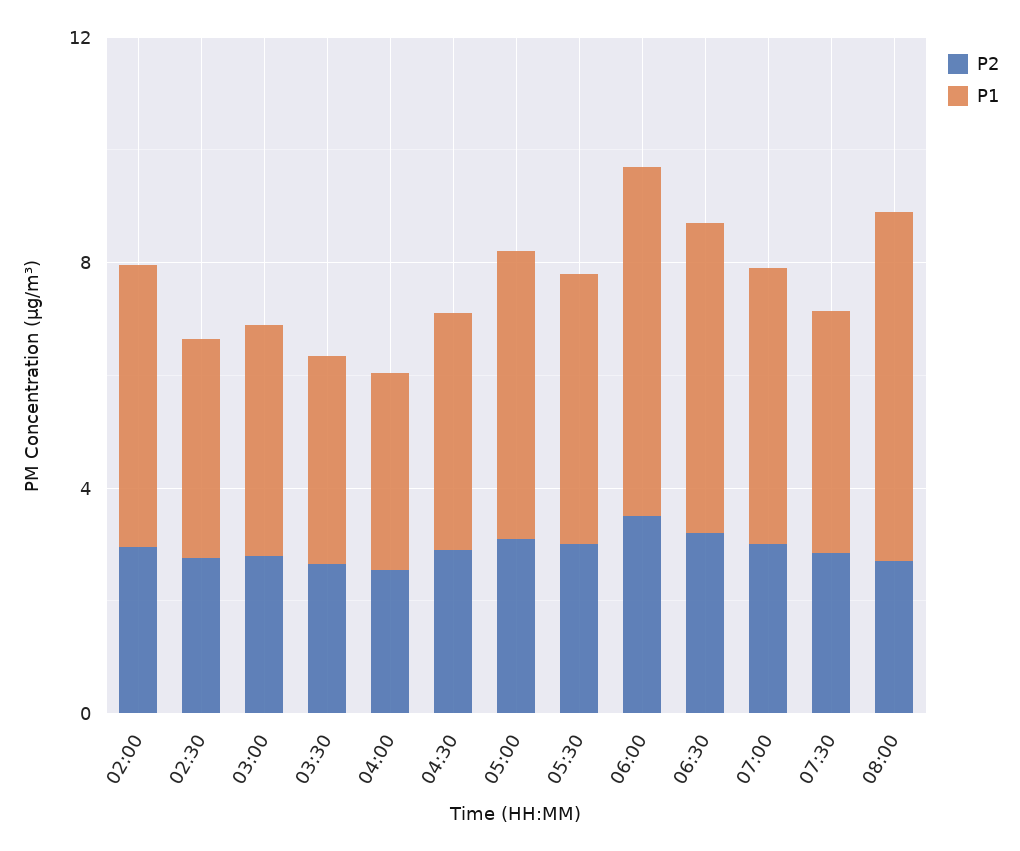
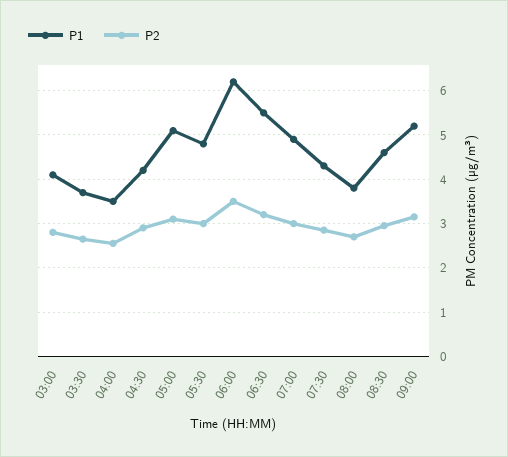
P2, 02:00: 3 -> none
P1, 02:00: 5 -> none
P2, 02:30: 3 -> none
P1, 02:30: 4 -> none
P1, 08:00: 6 -> 3.8
P1, 08:30: none -> 4.6
P2, 08:30: none -> 3
P1, 09:00: none -> 5.2
P2, 09:00: none -> 3.2

